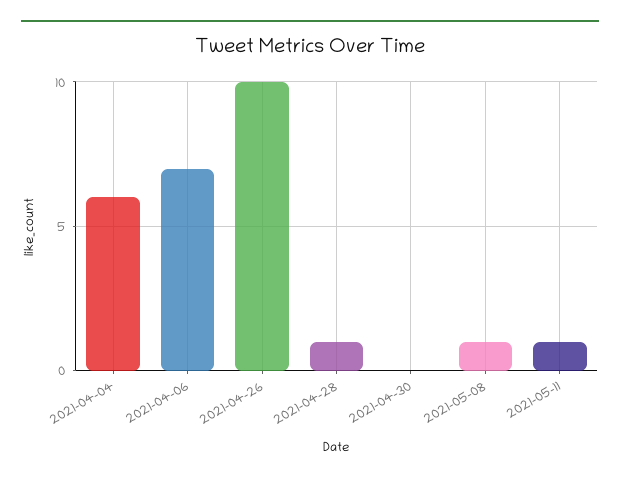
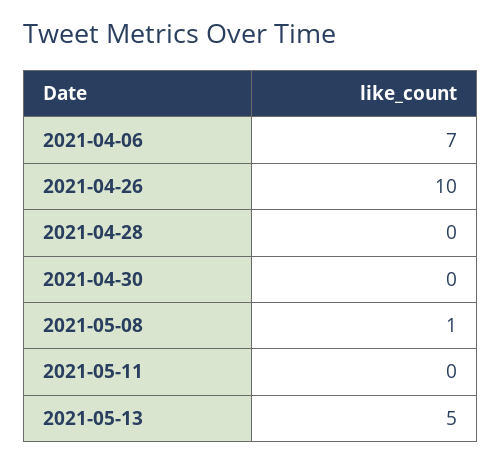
2021-04-04: 6 -> none
2021-04-28: 1 -> 0
2021-05-11: 1 -> 0
2021-05-13: none -> 5

